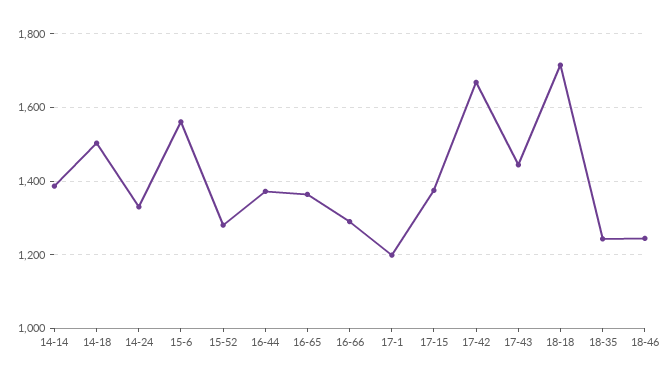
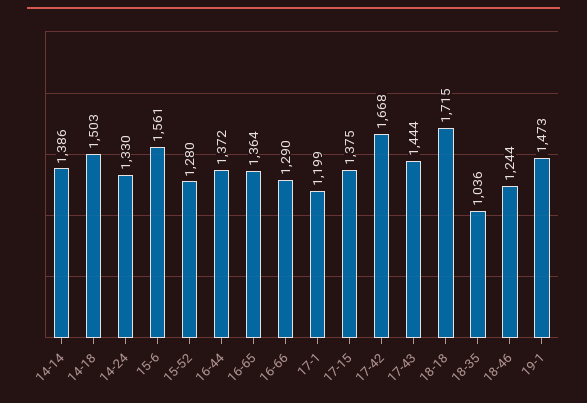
18-35: 1240 -> 1036
19-1: none -> 1473

